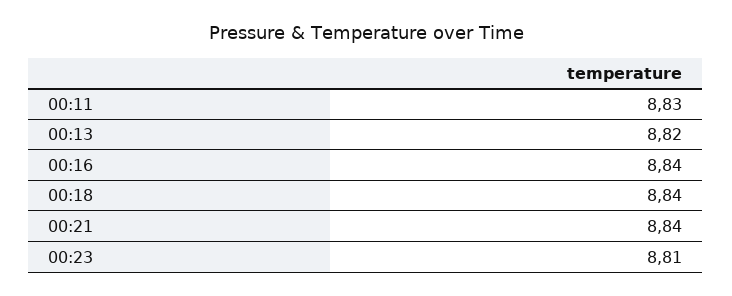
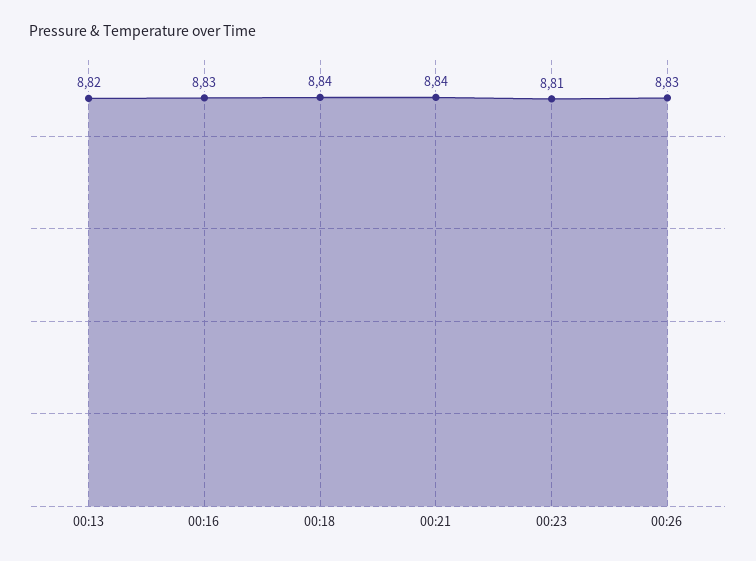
00:11: 8.83 -> none
00:16: 8.84 -> 8.83
00:26: none -> 8.83

